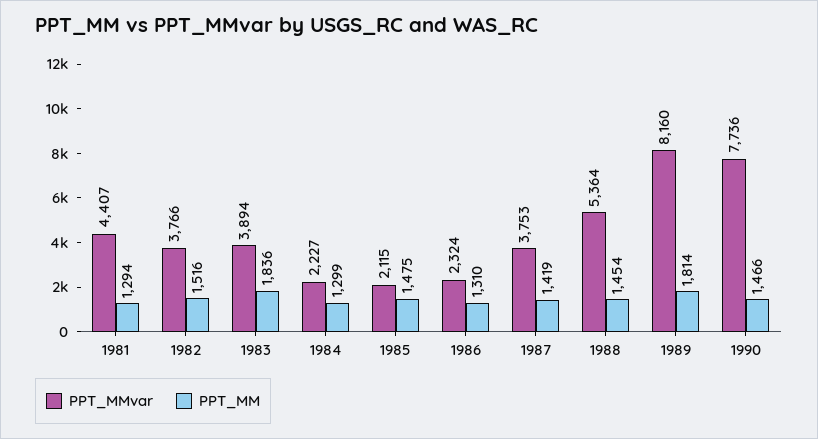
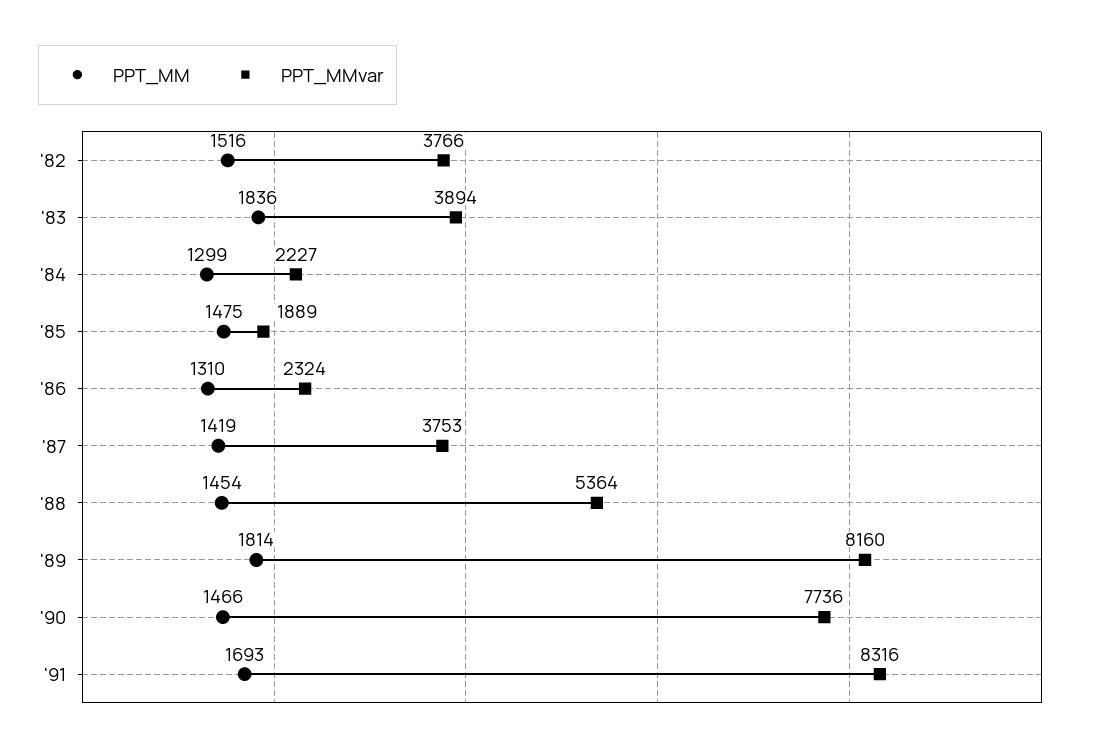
PPT_MMvar, 1981: 4407 -> none
PPT_MM, 1981: 1294 -> none
PPT_MMvar, 1985: 2115 -> 1889
PPT_MM, '91: none -> 1693
PPT_MMvar, '91: none -> 8316

